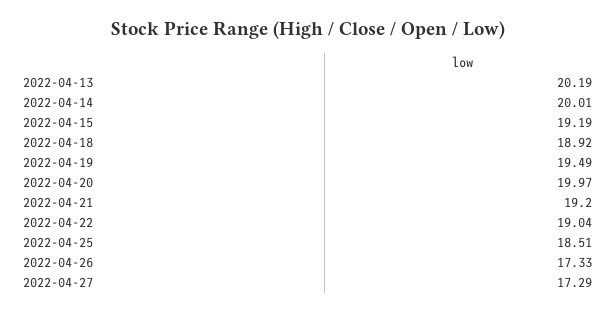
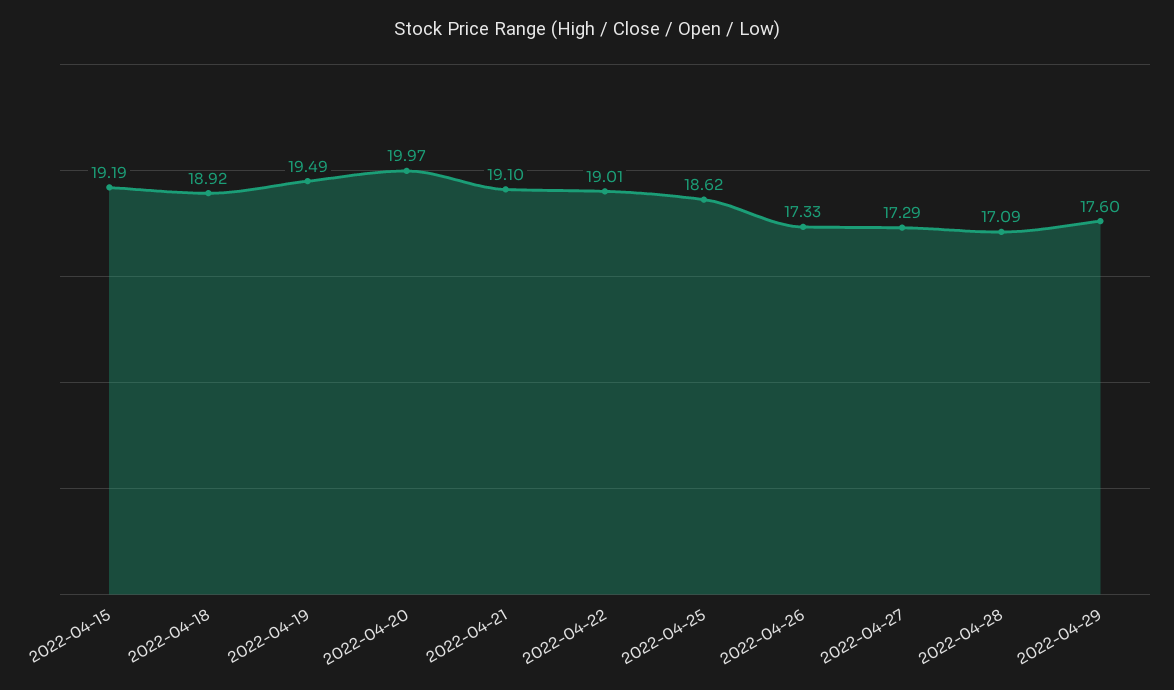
2022-04-13: 20.19 -> none
2022-04-14: 20.01 -> none
2022-04-21: 19.2 -> 19.1
2022-04-22: 19.04 -> 19.01
2022-04-25: 18.51 -> 18.62
2022-04-28: none -> 17.09
2022-04-29: none -> 17.6

